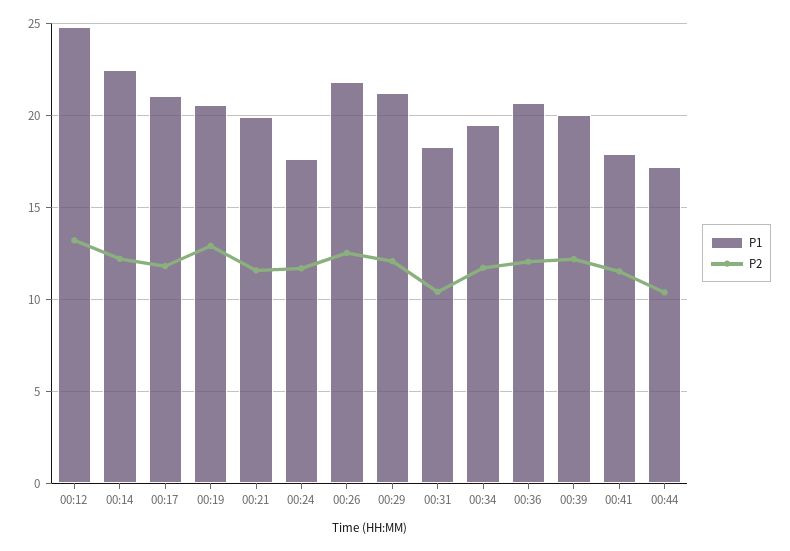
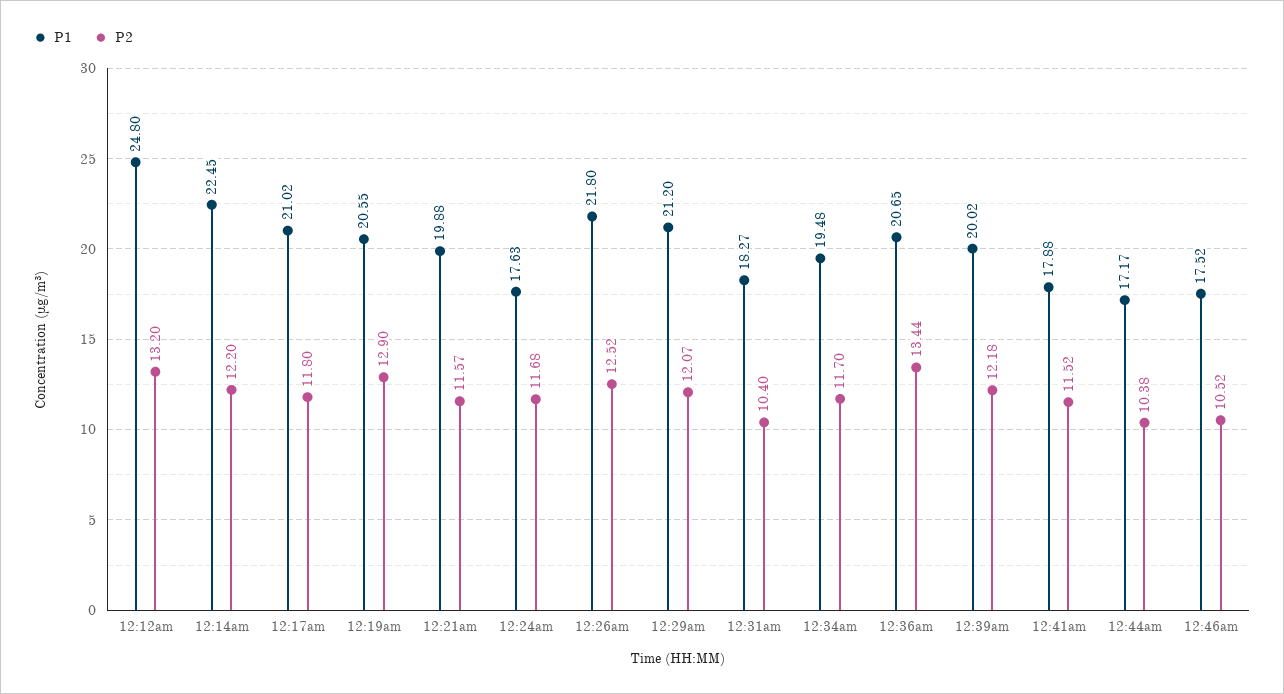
P2, 00:36: 12 -> 13.44
P1, 12:46am: none -> 17.52
P2, 12:46am: none -> 10.52

